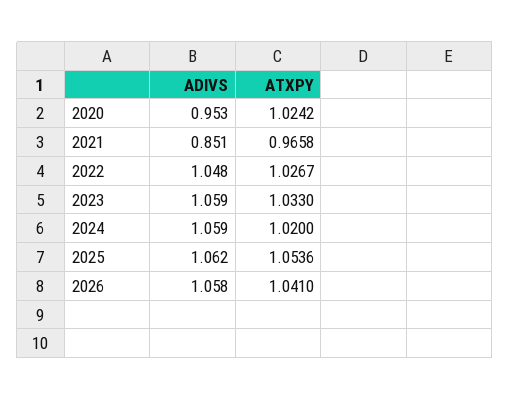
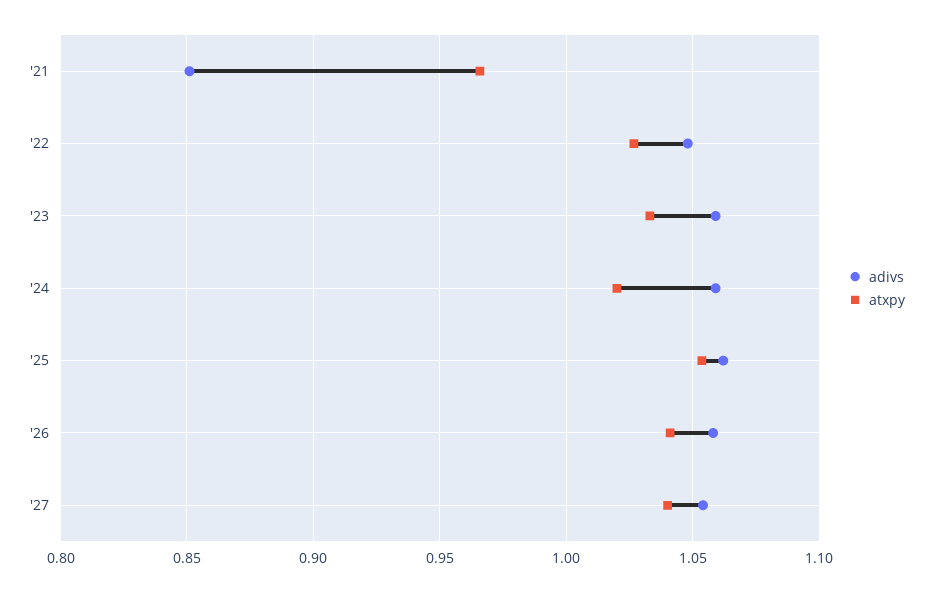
ADIVS, 2020: 0.953 -> none
ATXPY, 2020: 1.0242 -> none
ADIVS, '27: none -> 1.055
ATXPY, '27: none -> 1.04

